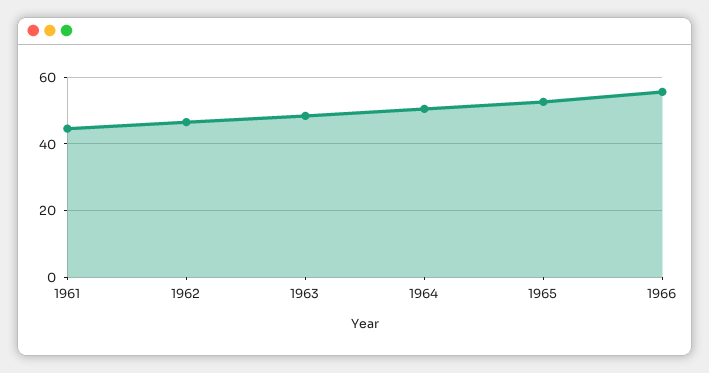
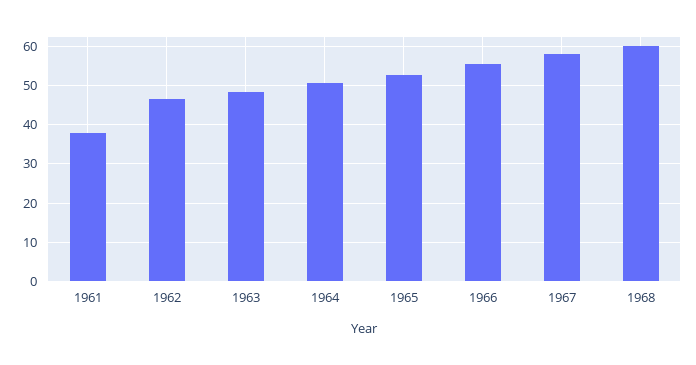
1961: 44 -> 38
1967: none -> 58
1968: none -> 60

